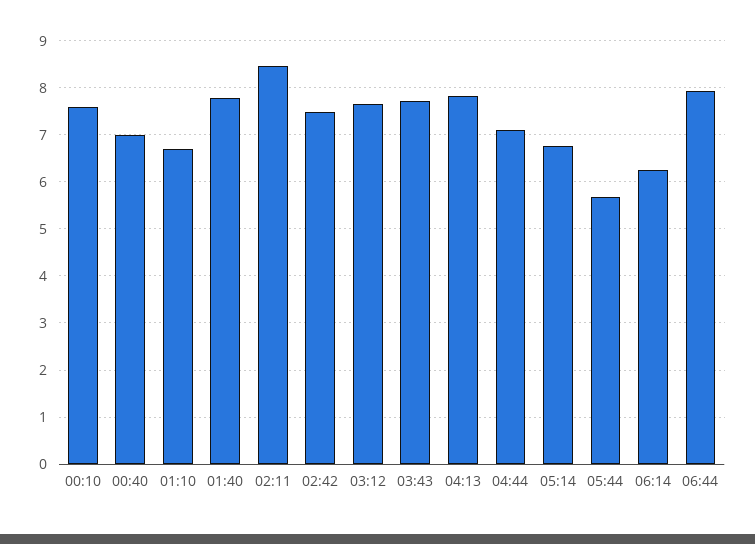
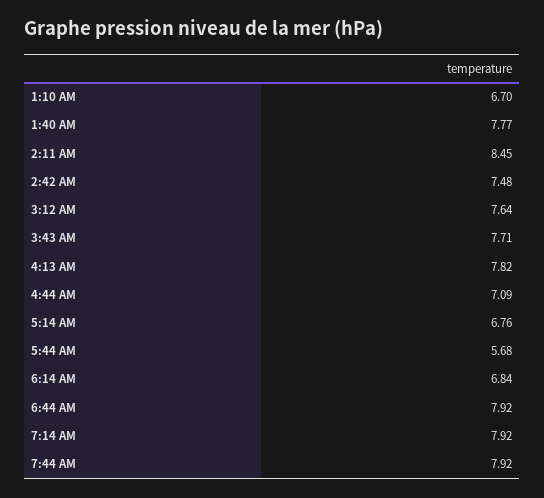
00:10: 7.6 -> none
00:40: 7 -> none
06:14: 6.2 -> 6.84
7:14 AM: none -> 7.92
7:44 AM: none -> 7.92

